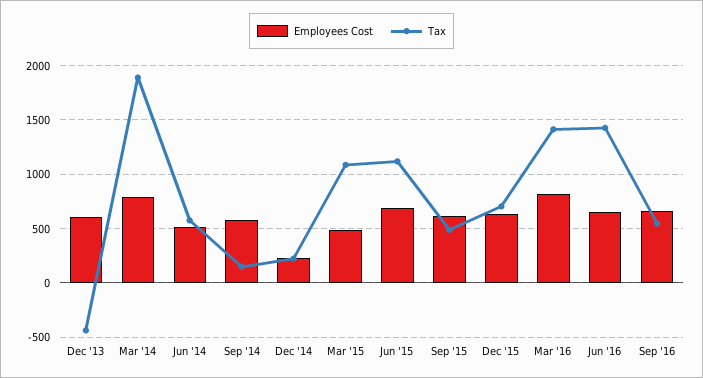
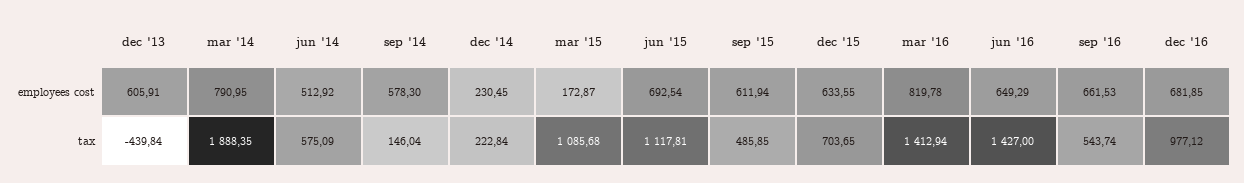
Employees Cost, Mar '15: 500 -> 172.87
Employees Cost, dec '16: none -> 681.85
Tax, dec '16: none -> 977.12

